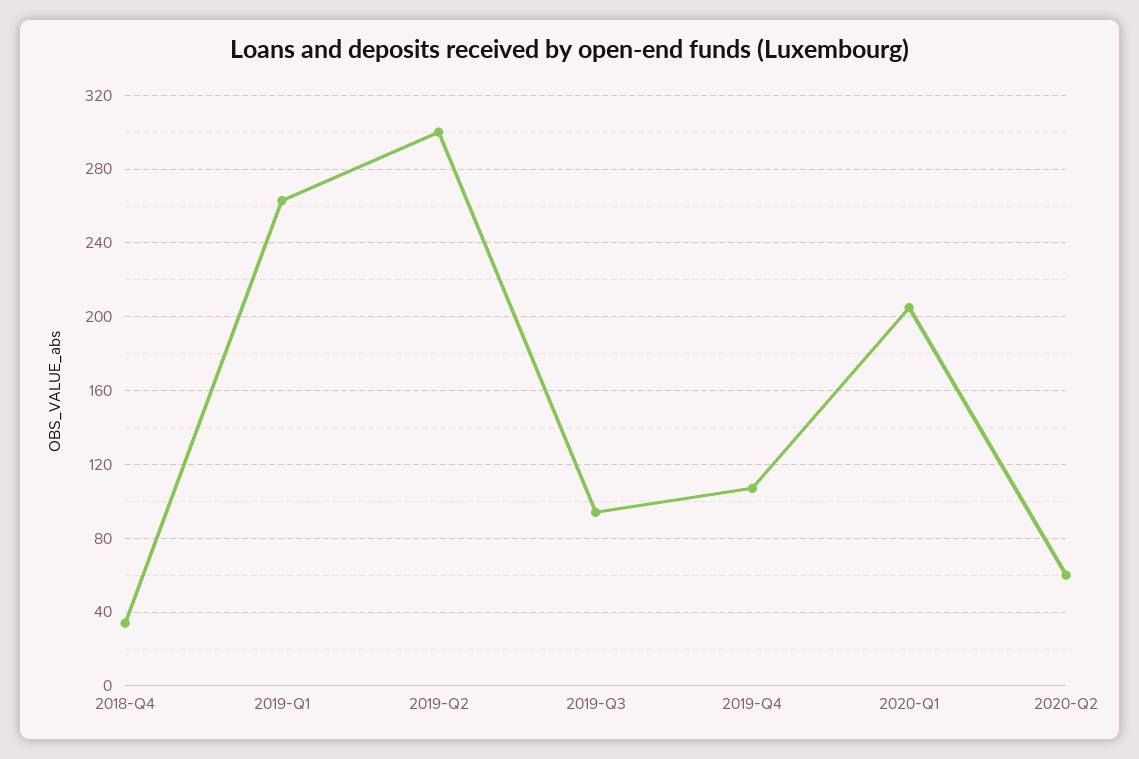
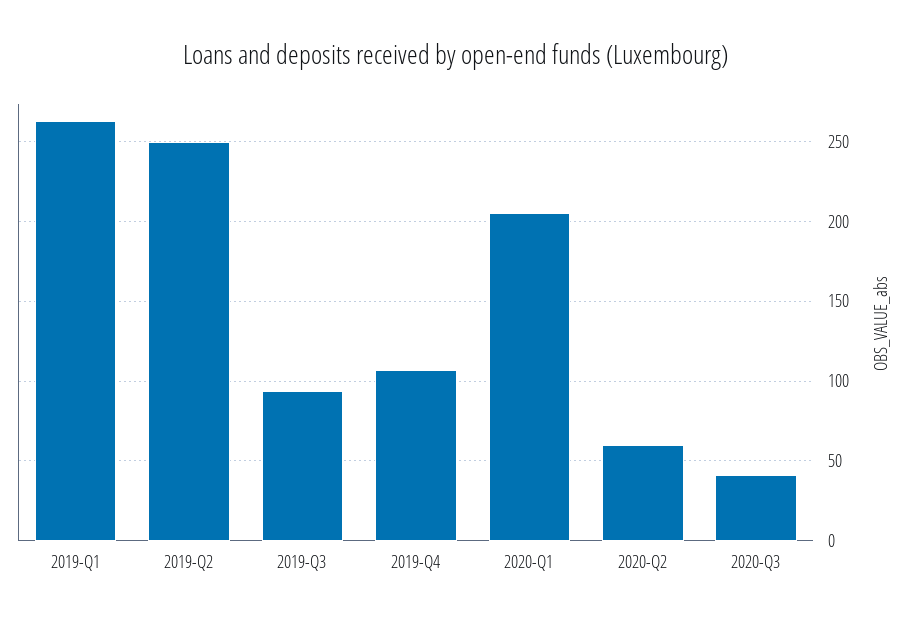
2018-Q4: 35 -> none
2019-Q2: 300 -> 250
2020-Q3: none -> 40

